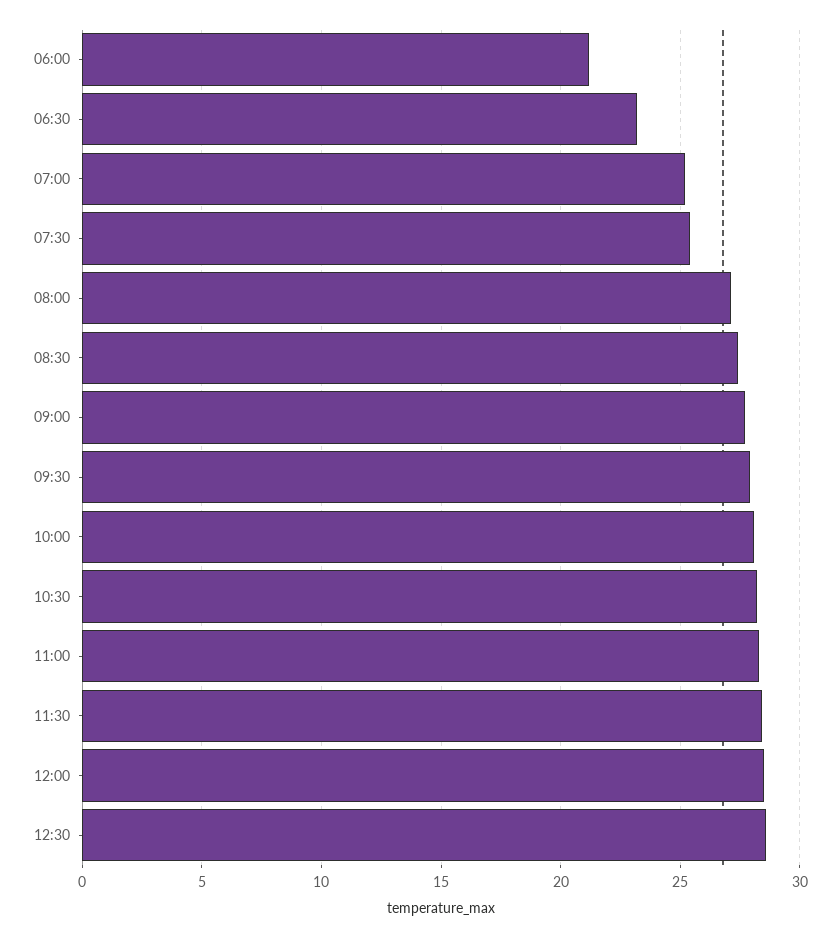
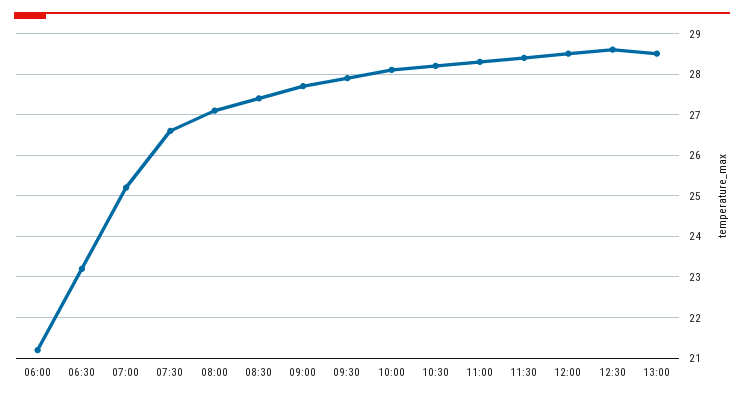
07:30: 25.5 -> 26.5
13:00: none -> 28.5

